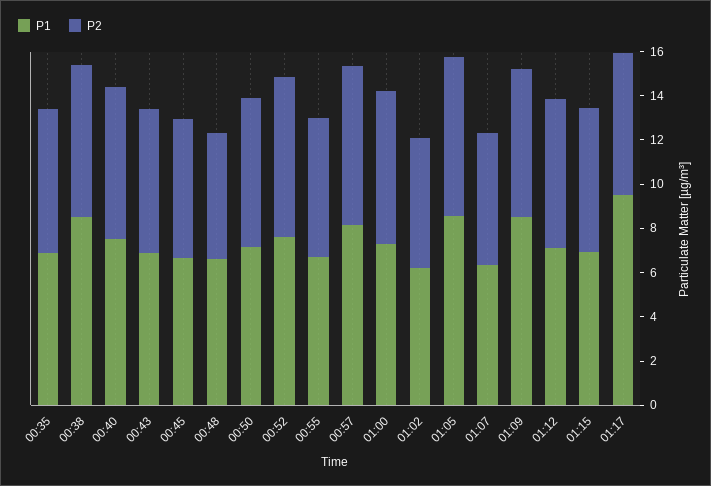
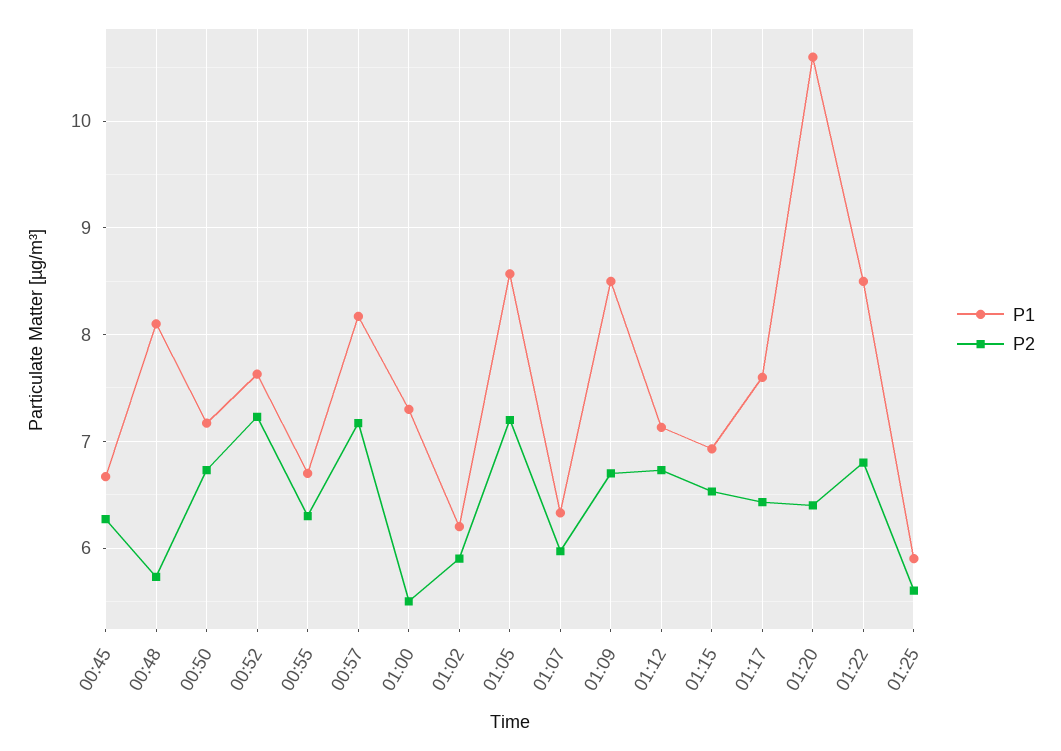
P1, 00:35: 7 -> none
P2, 00:35: 6.5 -> none
P1, 00:38: 8.5 -> none
P2, 00:38: 7 -> none
P1, 00:40: 7.5 -> none
P2, 00:40: 7 -> none
P1, 00:43: 7 -> none
P2, 00:43: 6.5 -> none
P1, 00:48: 6.5 -> 8.1
P2, 01:00: 7 -> 5.5
P1, 01:17: 9.5 -> 7.6
P1, 01:20: none -> 10.6
P2, 01:20: none -> 6.4
P1, 01:22: none -> 8.5
P2, 01:22: none -> 6.8
P1, 01:25: none -> 5.9
P2, 01:25: none -> 5.6

